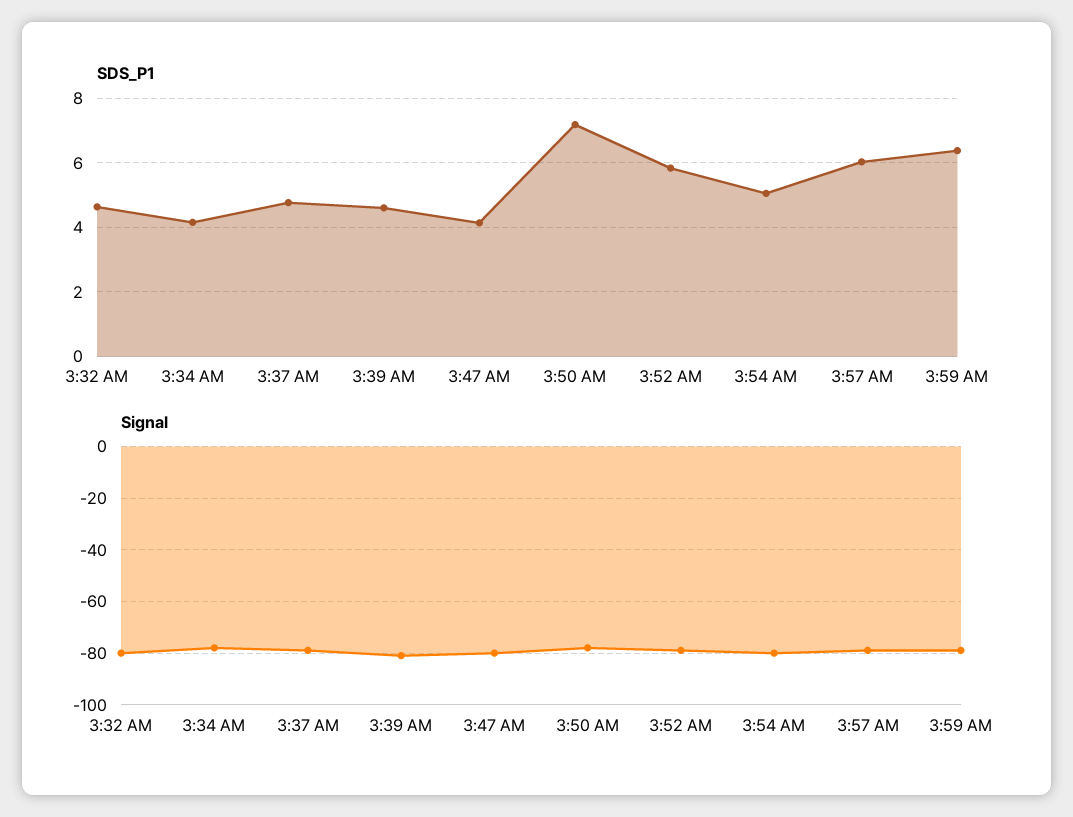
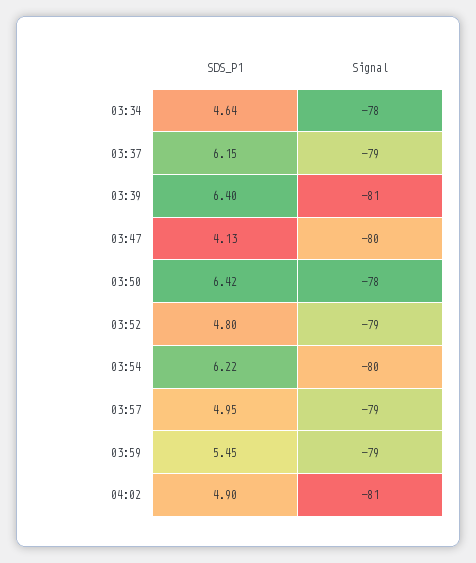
SDS_P1, 3:32 AM: 4.6 -> none
SDS_P1, 3:34 AM: 4.2 -> 4.64
SDS_P1, 3:37 AM: 4.8 -> 6.15
SDS_P1, 3:39 AM: 4.6 -> 6.4
SDS_P1, 3:50 AM: 7.2 -> 6.42
SDS_P1, 3:52 AM: 5.8 -> 4.8
SDS_P1, 3:54 AM: 5 -> 6.22
SDS_P1, 3:57 AM: 6 -> 4.95
SDS_P1, 3:59 AM: 6.4 -> 5.45
Signal, 3:32 AM: -80 -> none
SDS_P1, 04:02: none -> 4.9
Signal, 04:02: none -> -81

